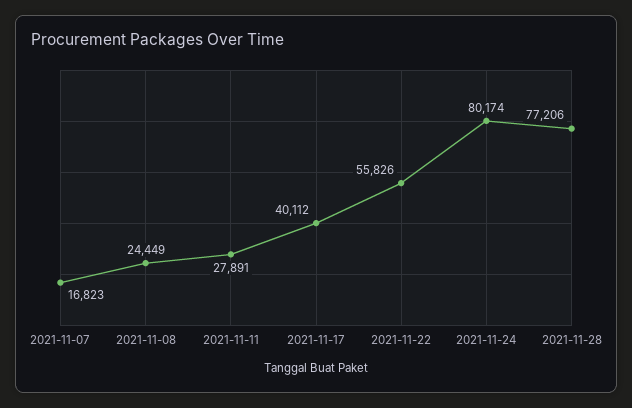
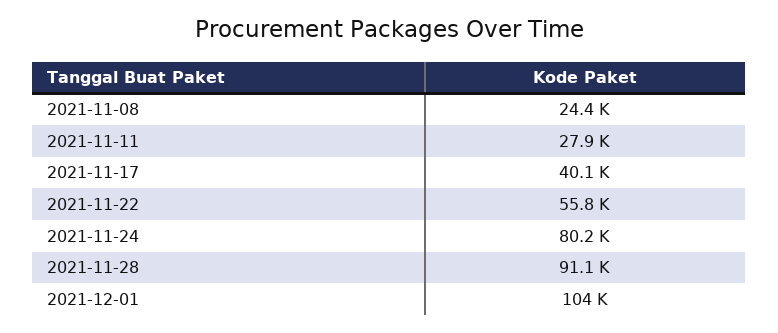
2021-11-07: 16823 -> none
2021-11-28: 77206 -> 91100
2021-12-01: none -> 104000

